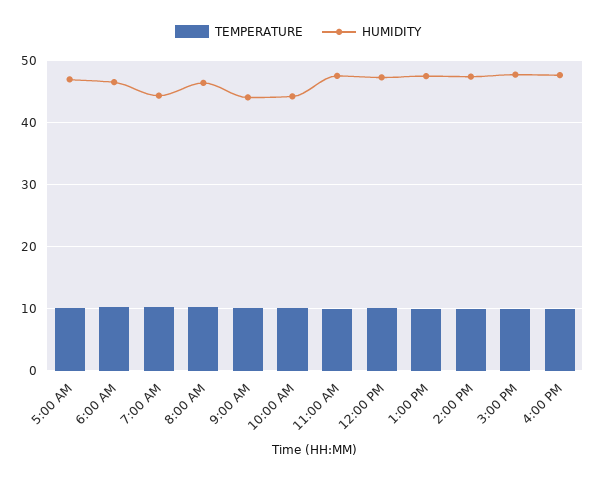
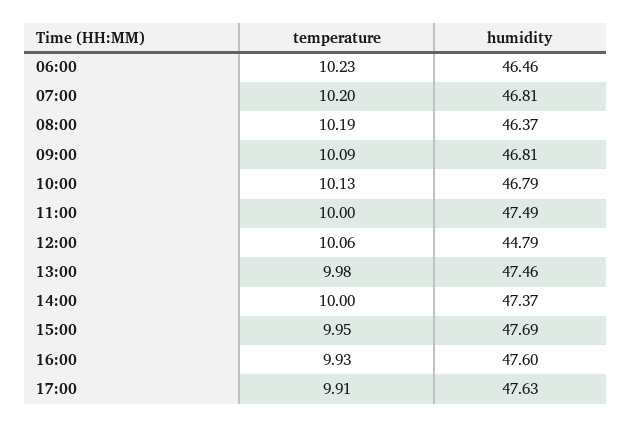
TEMPERATURE, 5:00 AM: 10 -> none
HUMIDITY, 5:00 AM: 47 -> none
HUMIDITY, 7:00 AM: 44 -> 46.81
HUMIDITY, 9:00 AM: 44 -> 46.81
HUMIDITY, 10:00 AM: 44 -> 46.79
HUMIDITY, 12:00 PM: 47 -> 44.79
TEMPERATURE, 17:00: none -> 9.91
HUMIDITY, 17:00: none -> 47.63

